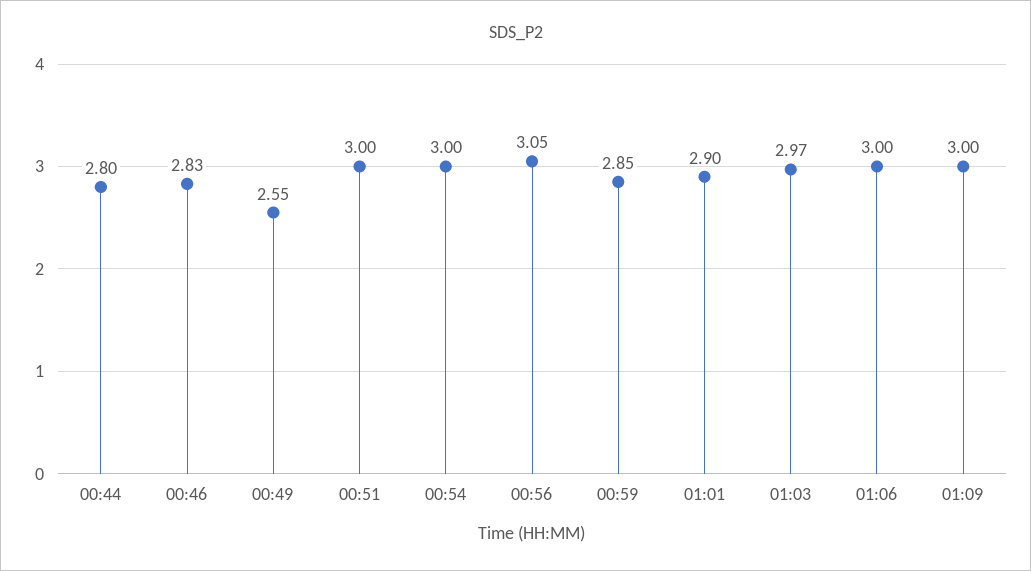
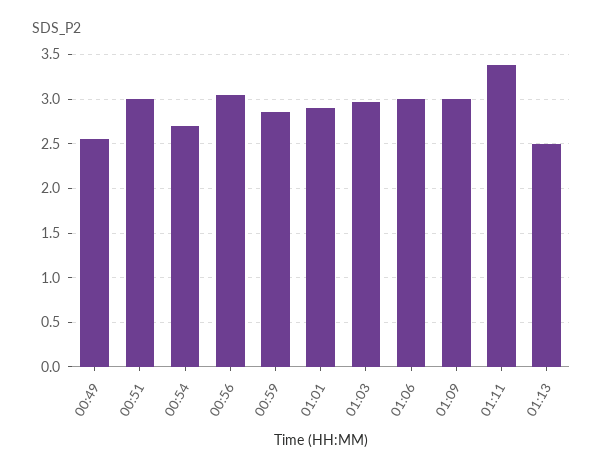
00:44: 2.8 -> none
00:46: 2.83 -> none
00:54: 3 -> 2.7
01:11: none -> 3.4
01:13: none -> 2.5

